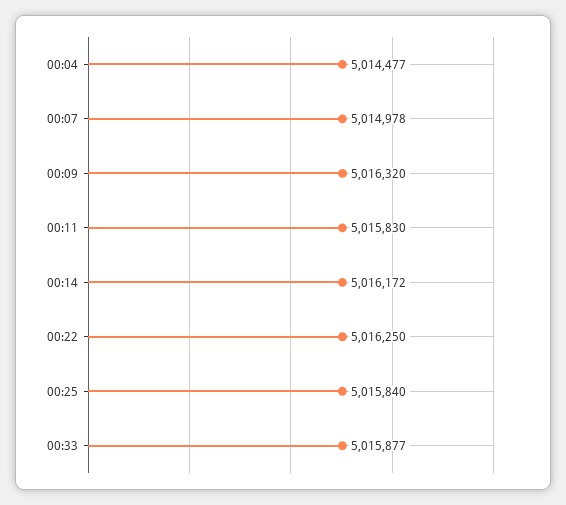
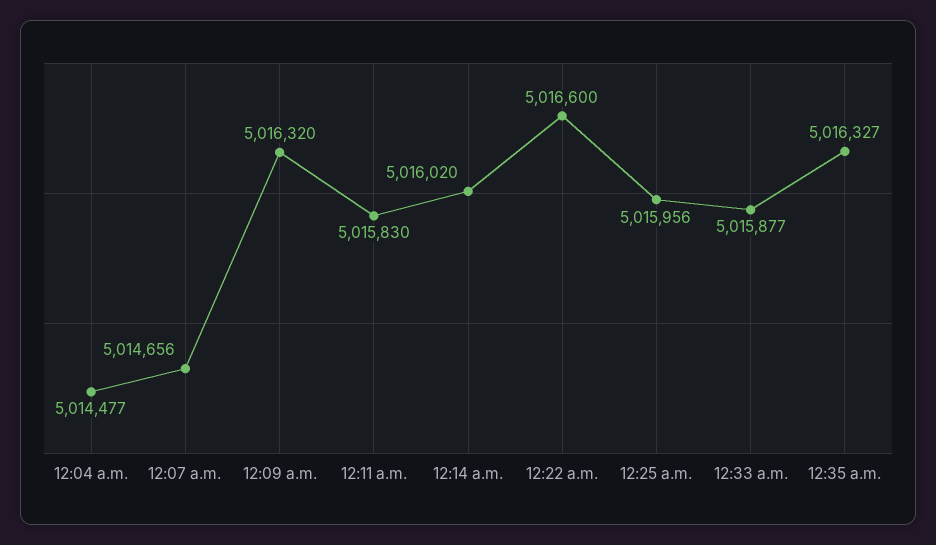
00:07: 5014978 -> 5014656
00:14: 5016172 -> 5016020
00:22: 5016250 -> 5016600
00:25: 5015840 -> 5015956
12:35 a.m.: none -> 5016327

